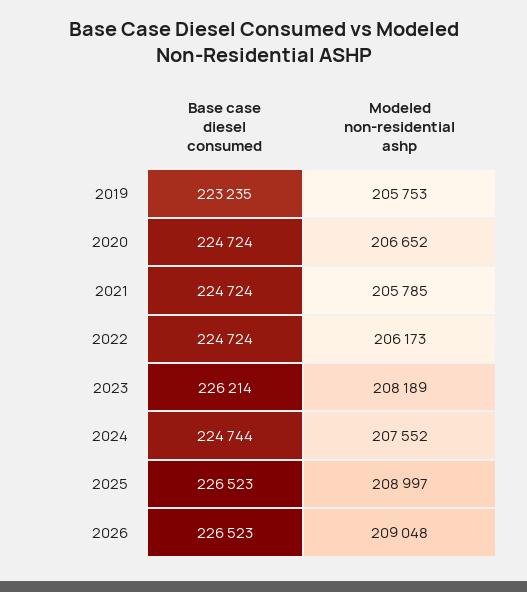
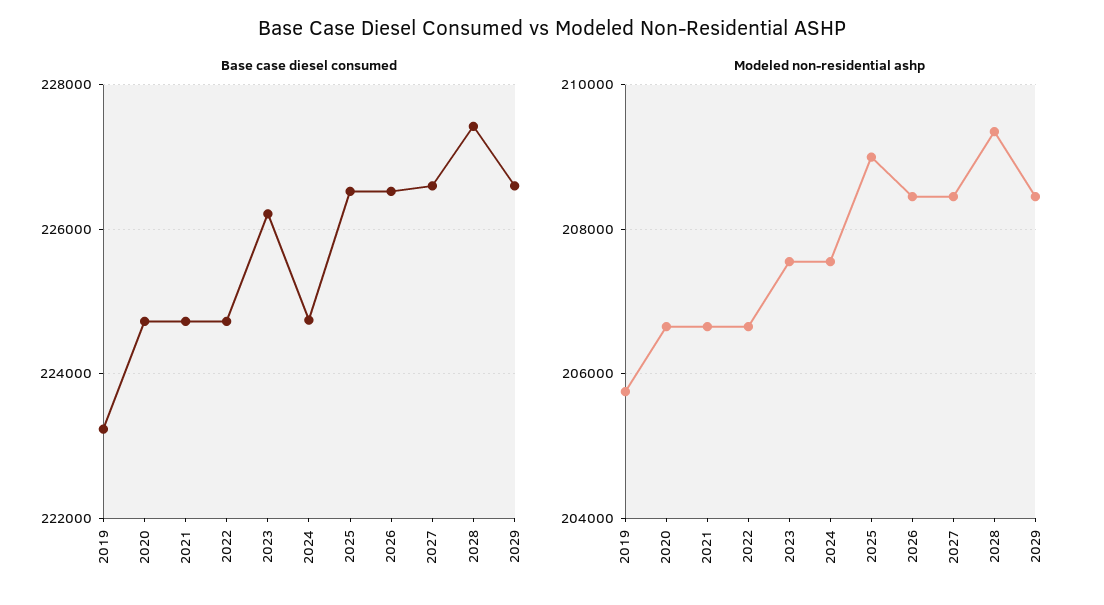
Modeled non-residential ashp, 2021: 205785 -> 206600
Modeled non-residential ashp, 2022: 206173 -> 206600
Modeled non-residential ashp, 2023: 208189 -> 207600
Modeled non-residential ashp, 2026: 209048 -> 208400
Base case diesel consumed, 2027: none -> 226600
Base case diesel consumed, 2028: none -> 227400
Base case diesel consumed, 2029: none -> 226600
Modeled non-residential ashp, 2027: none -> 208400
Modeled non-residential ashp, 2028: none -> 209400
Modeled non-residential ashp, 2029: none -> 208400

